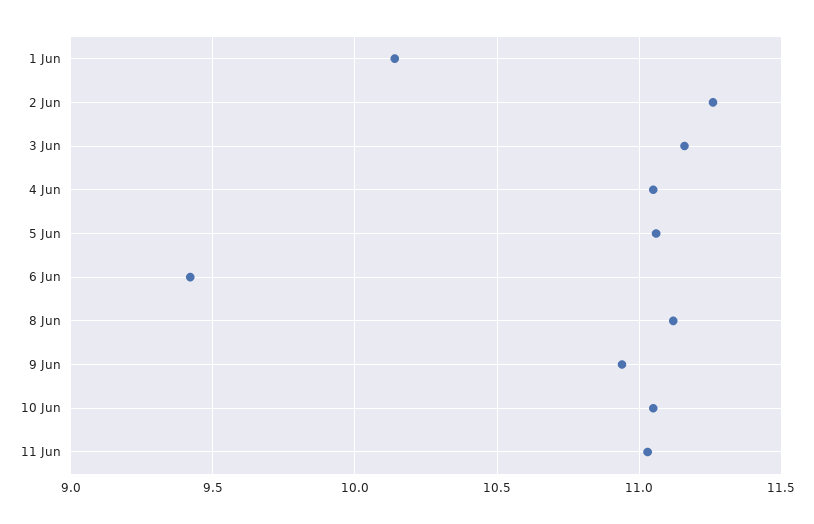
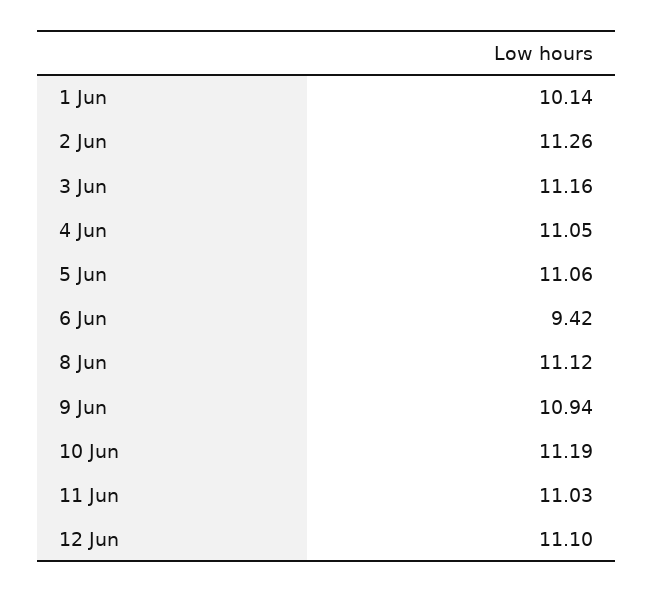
10 Jun: 11.05 -> 11.19
12 Jun: none -> 11.1

